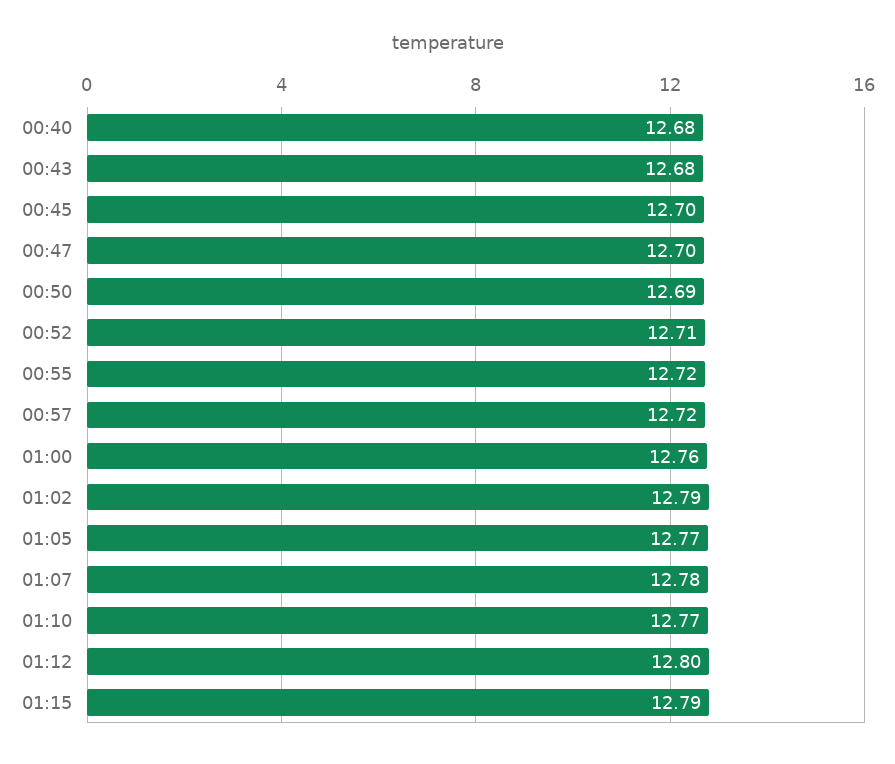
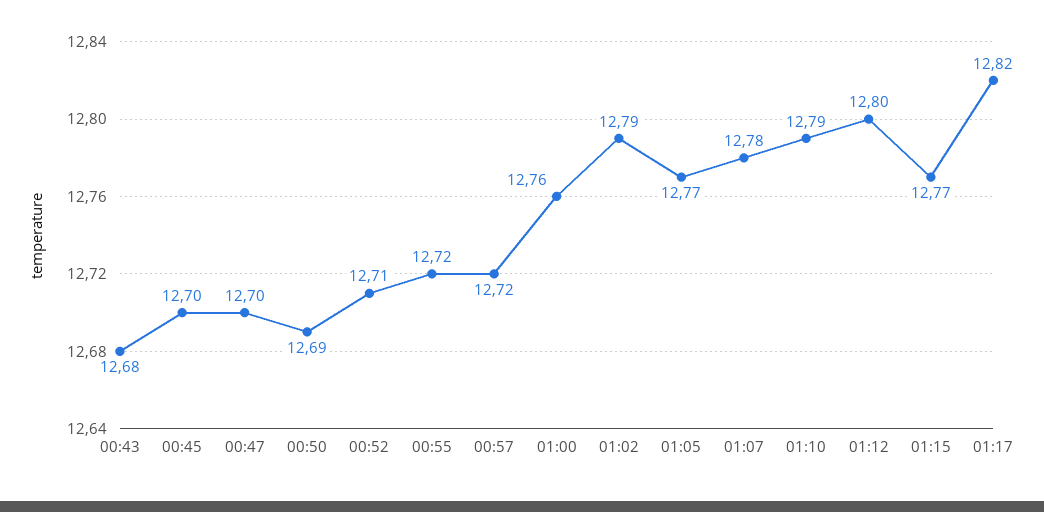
00:40: 12.68 -> none
01:10: 12.77 -> 12.79
01:15: 12.79 -> 12.77
01:17: none -> 12.82

